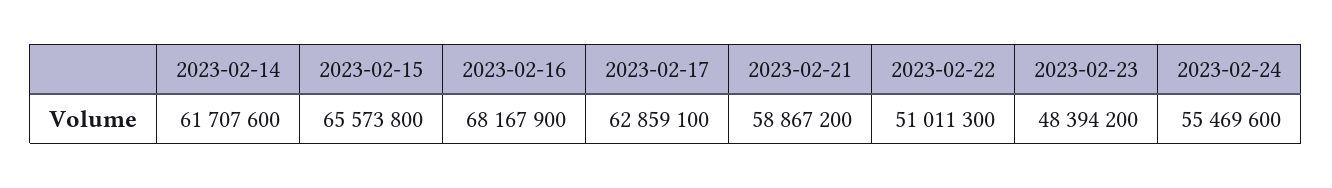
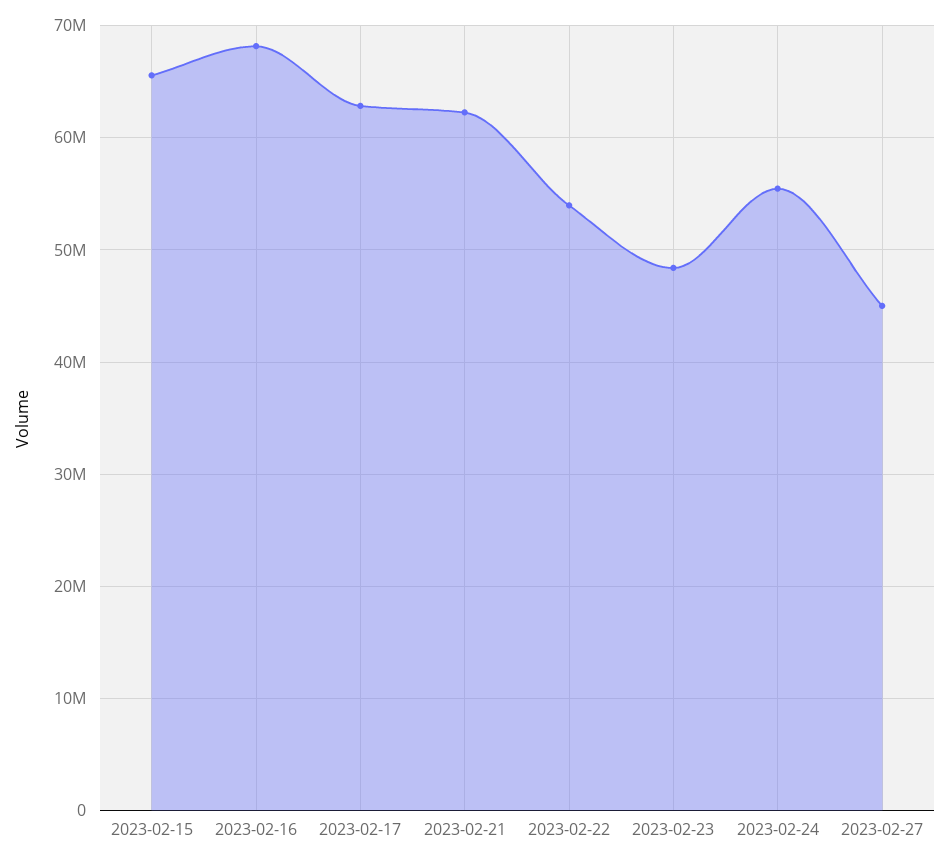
2023-02-14: 61707600 -> none
2023-02-21: 58867200 -> 62000000
2023-02-22: 51011300 -> 54000000
2023-02-27: none -> 45000000

